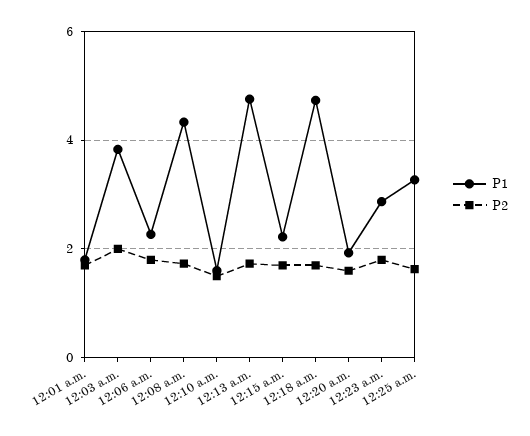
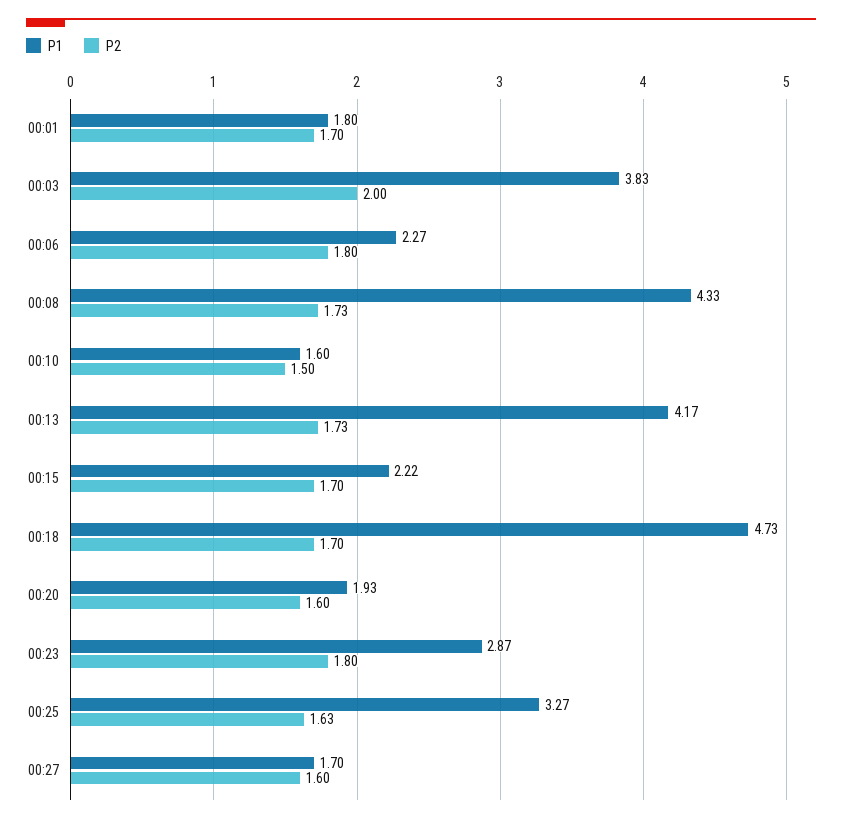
P1, 12:13 a.m.: 4.8 -> 4.17
P1, 00:27: none -> 1.7
P2, 00:27: none -> 1.6

